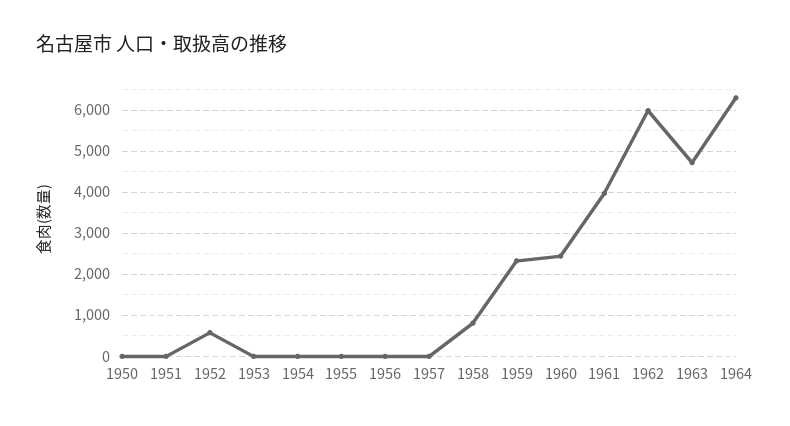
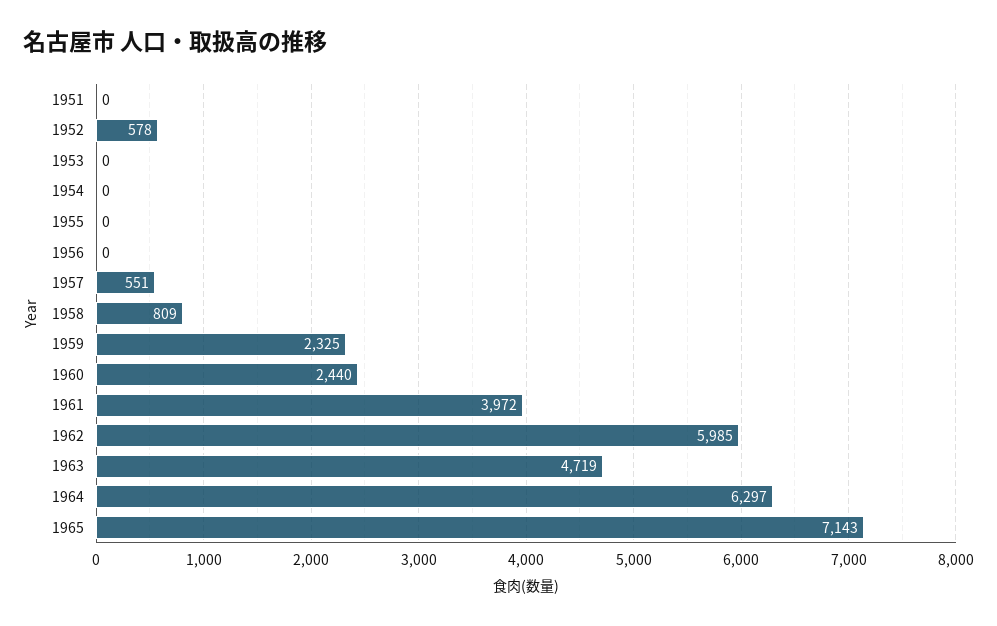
1950: 0 -> none
1957: 0 -> 551
1965: none -> 7143

